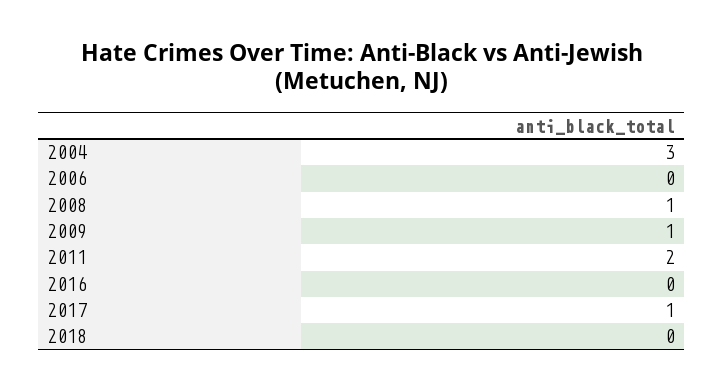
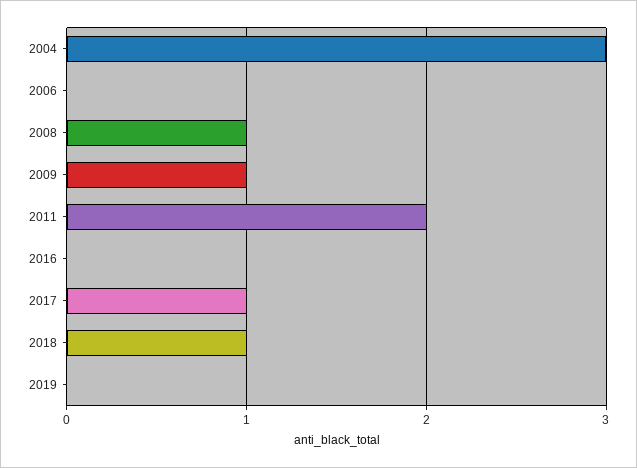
2018: 0 -> 1
2019: none -> 0

